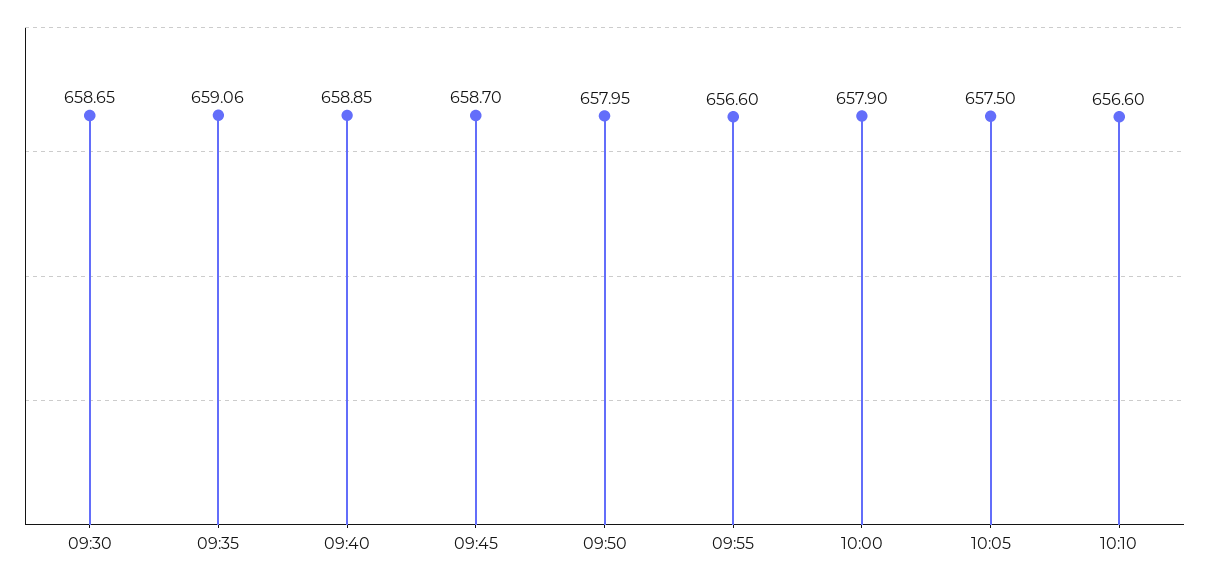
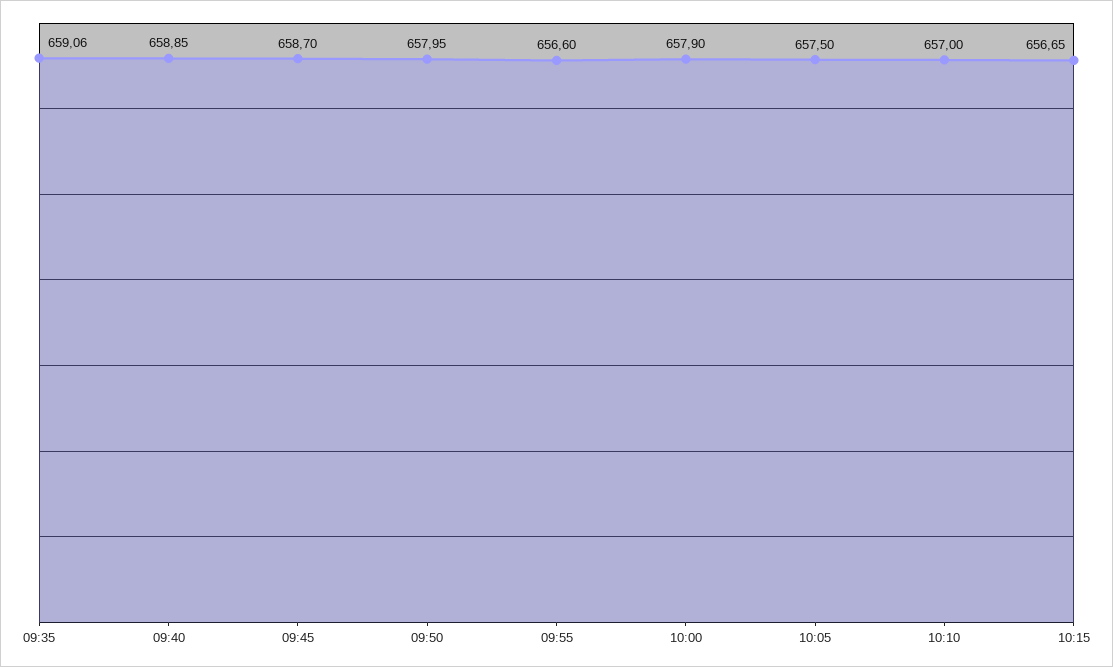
09:30: 658.65 -> none
10:10: 656.6 -> 657
10:15: none -> 656.65

